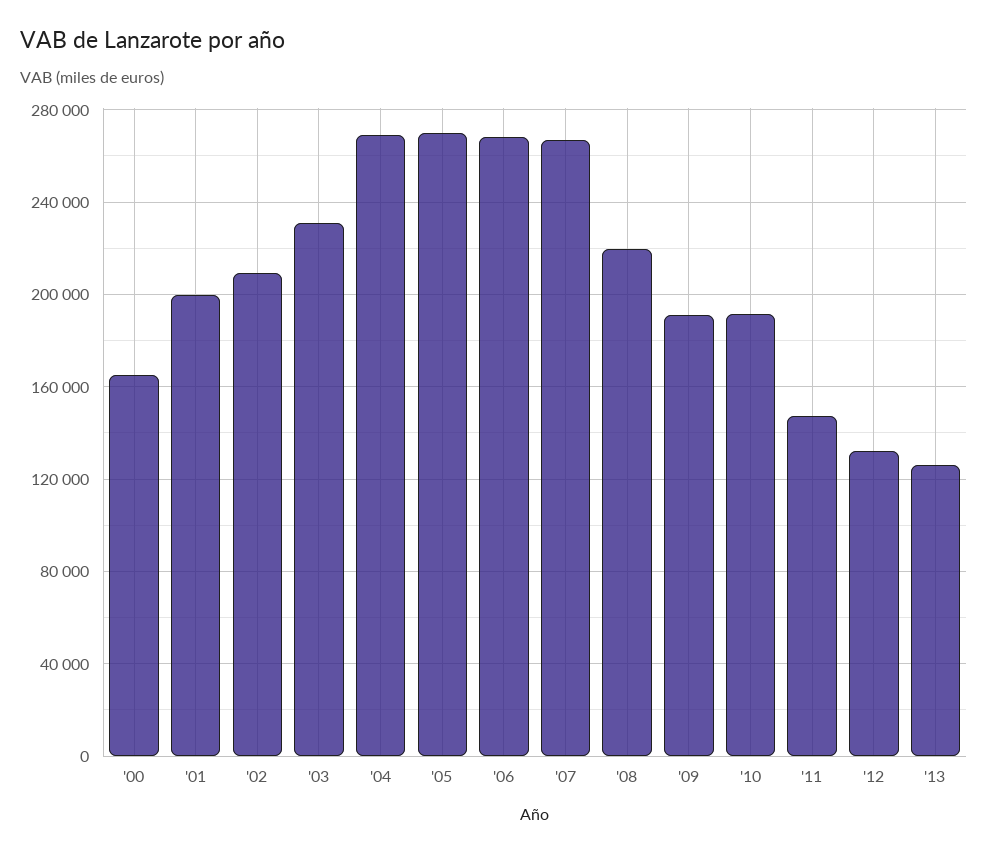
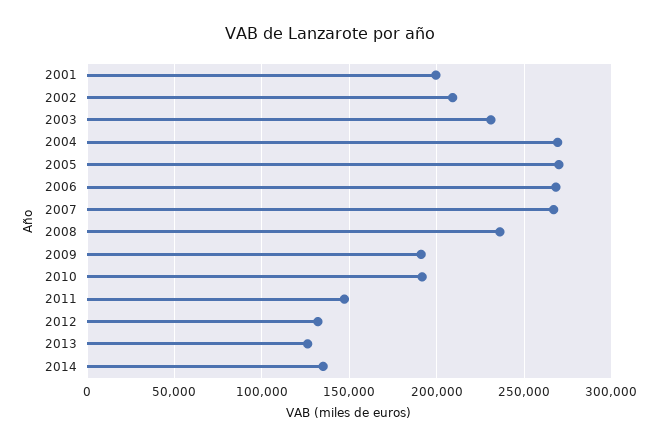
'00: 165000 -> none
'08: 220000 -> 235000
2014: none -> 135000

